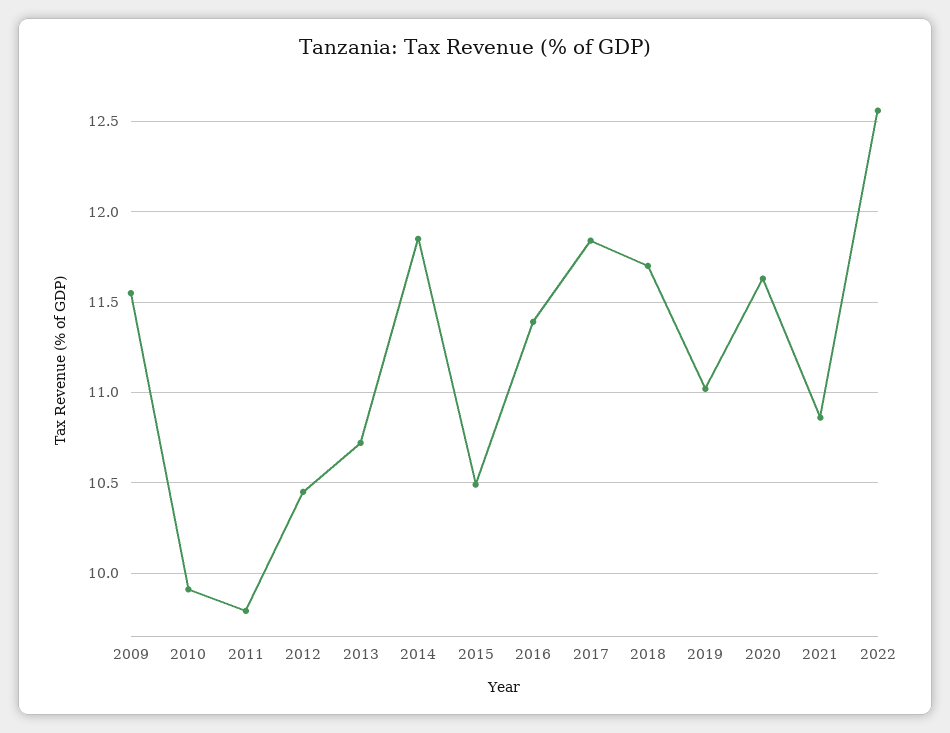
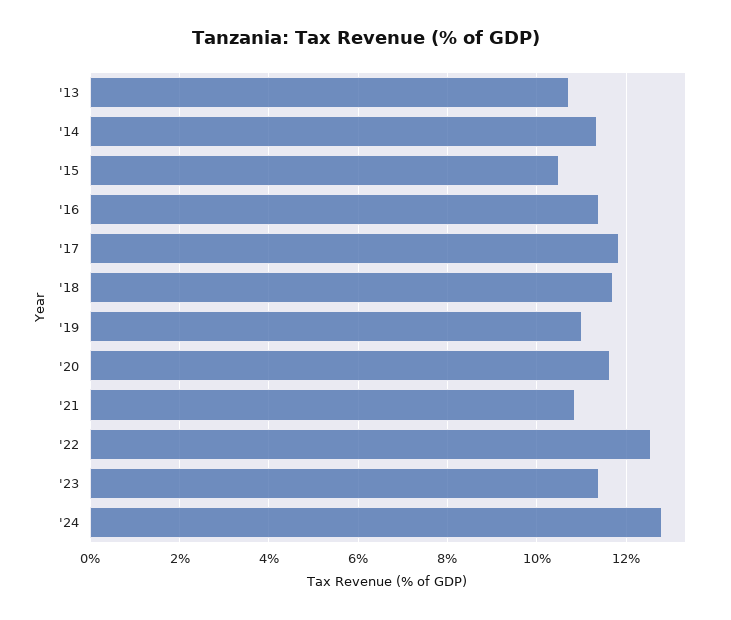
2009: 11.55 -> none
2010: 9.9 -> none
2011: 9.8 -> none
2012: 10.45 -> none
2014: 11.85 -> 11.4
'23: none -> 11.4
'24: none -> 12.8

